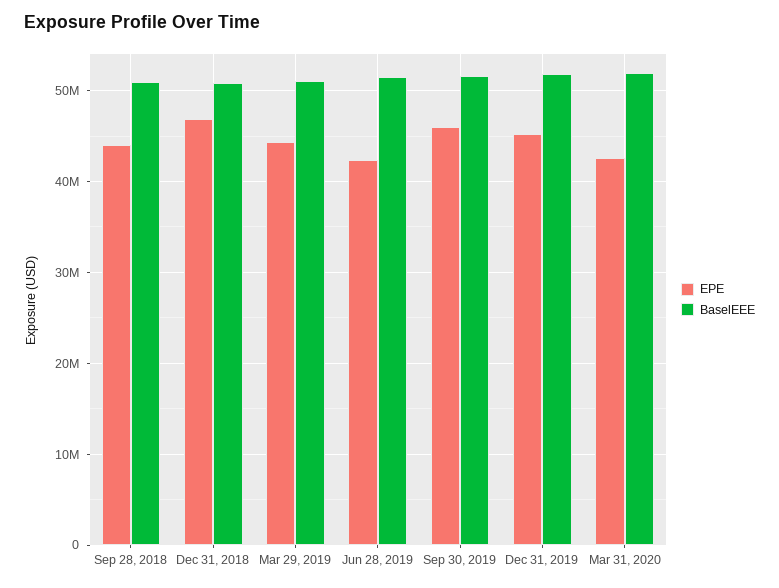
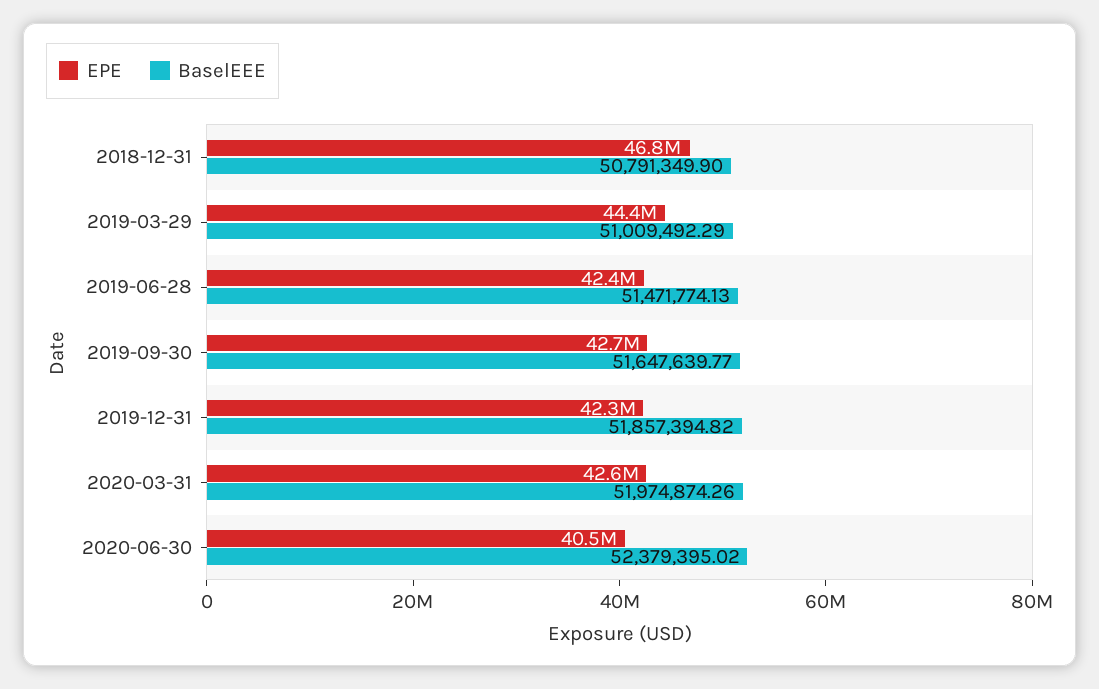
EPE, Sep 28, 2018: 44000000 -> none
BaselEEE, Sep 28, 2018: 51000000 -> none
EPE, Sep 30, 2019: 46000000 -> 42700000
EPE, Dec 31, 2019: 45000000 -> 42300000
EPE, 2020-06-30: none -> 40500000
BaselEEE, 2020-06-30: none -> 52379395.02

